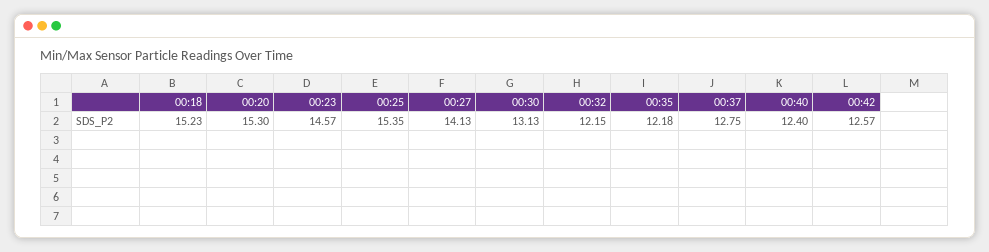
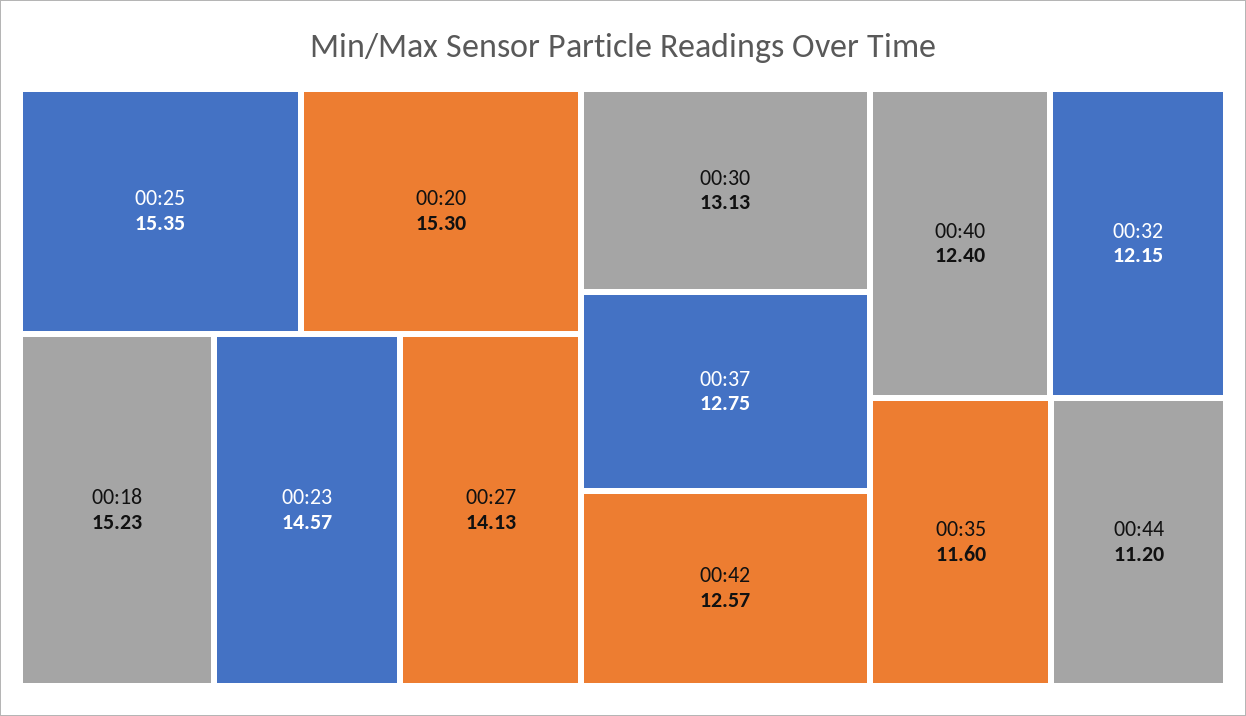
00:35: 12.18 -> 11.6
00:44: none -> 11.2

